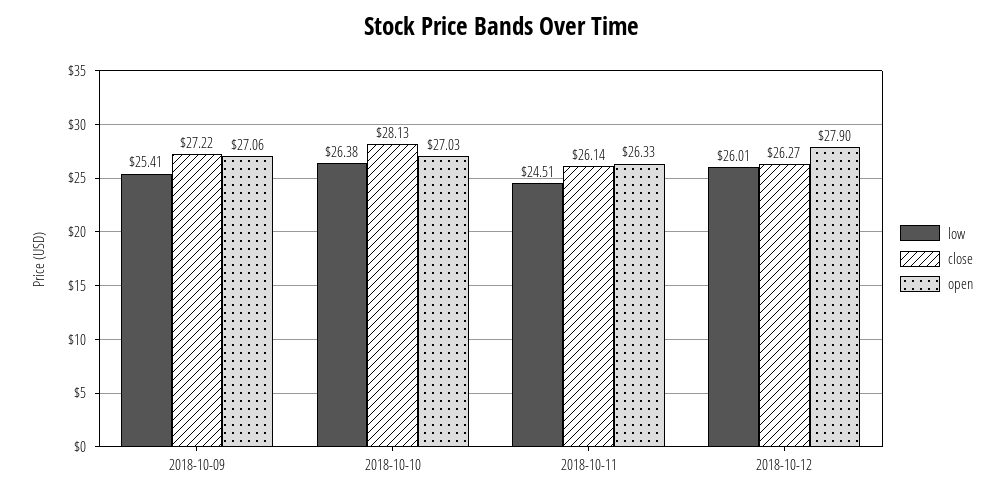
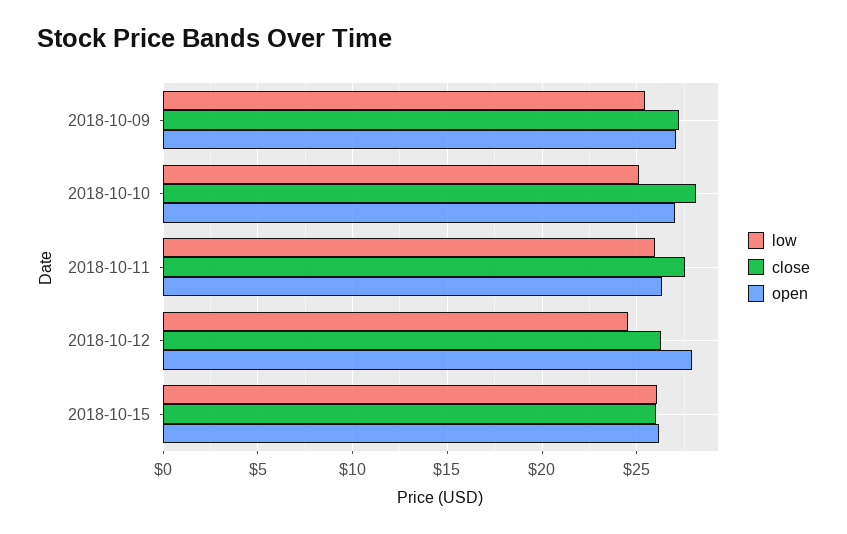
low, 2018-10-10: 26.38 -> 25
low, 2018-10-11: 24.51 -> 26
close, 2018-10-11: 26.14 -> 27.5
low, 2018-10-12: 26.01 -> 24.5
low, 2018-10-15: none -> 26
close, 2018-10-15: none -> 26
open, 2018-10-15: none -> 26

